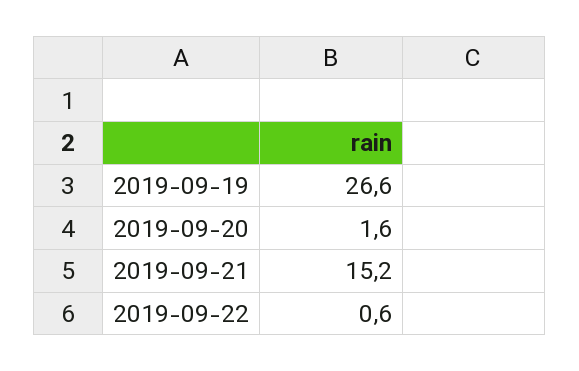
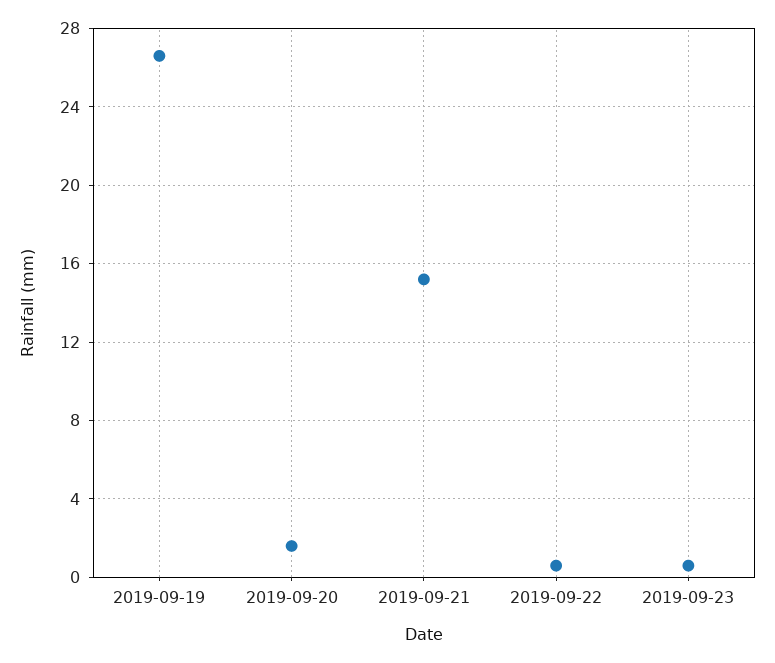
2019-09-23: none -> 0.5

